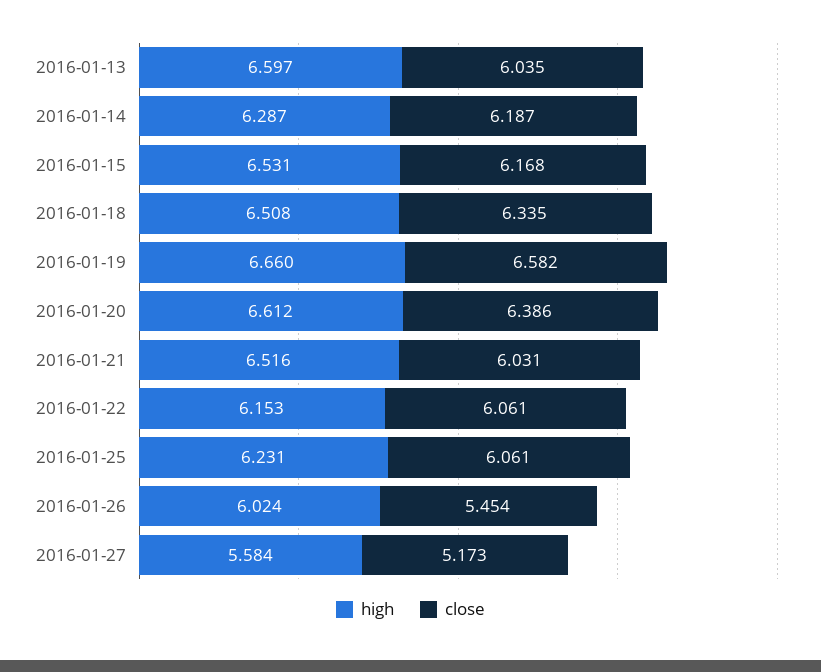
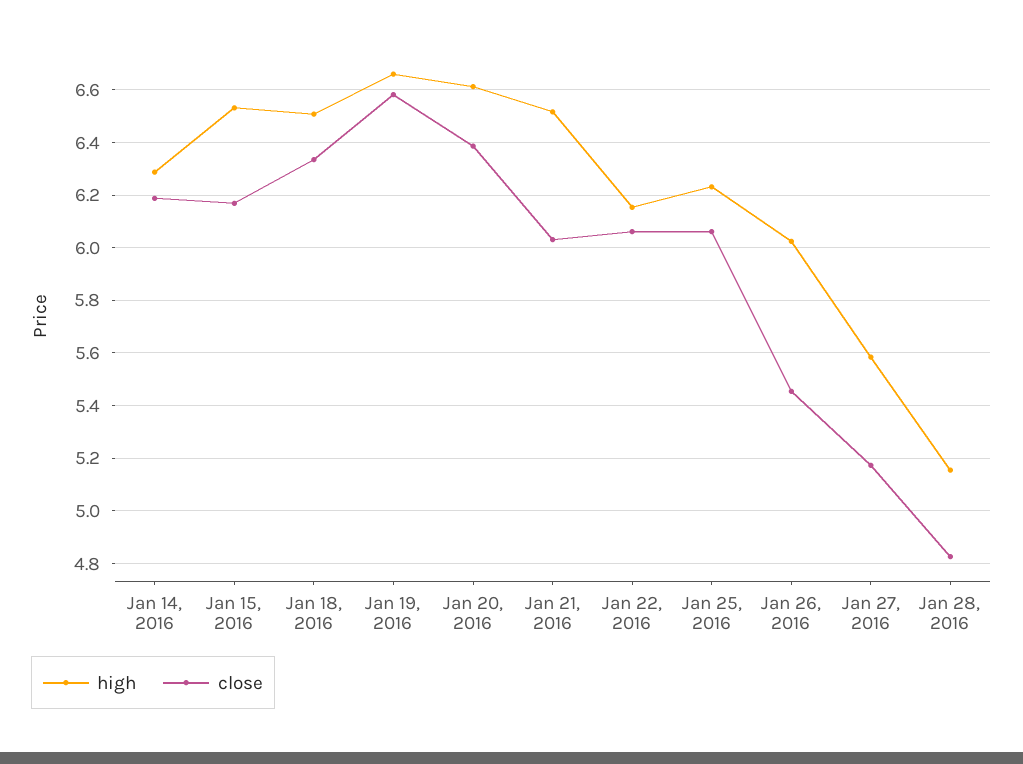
high, 2016-01-13: 6.597 -> none
close, 2016-01-13: 6.035 -> none
high, Jan 28, 2016: none -> 5.15
close, Jan 28, 2016: none -> 4.825

